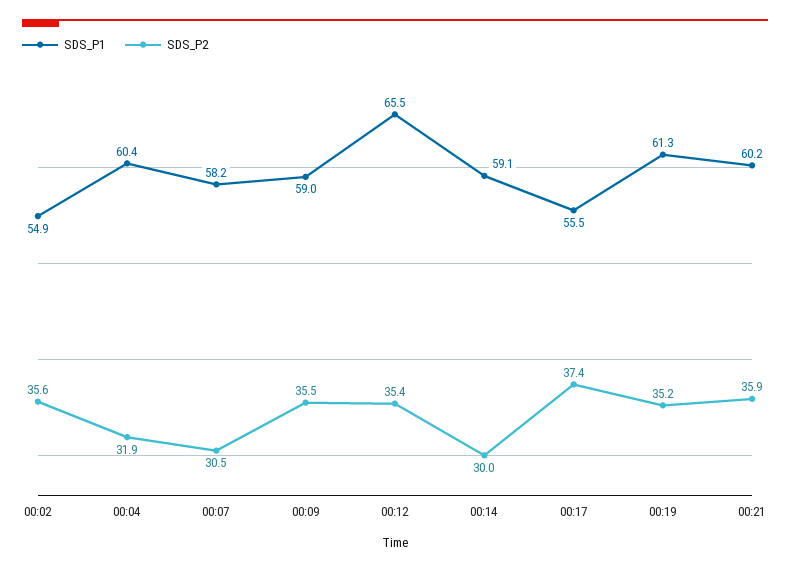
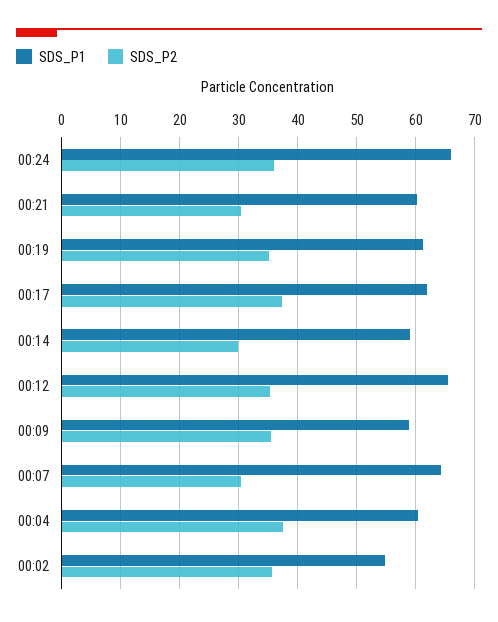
SDS_P2, 00:04: 31.9 -> 38
SDS_P1, 00:07: 58.2 -> 64
SDS_P1, 00:17: 55.5 -> 62
SDS_P2, 00:21: 35.9 -> 30
SDS_P1, 00:24: none -> 66
SDS_P2, 00:24: none -> 36

